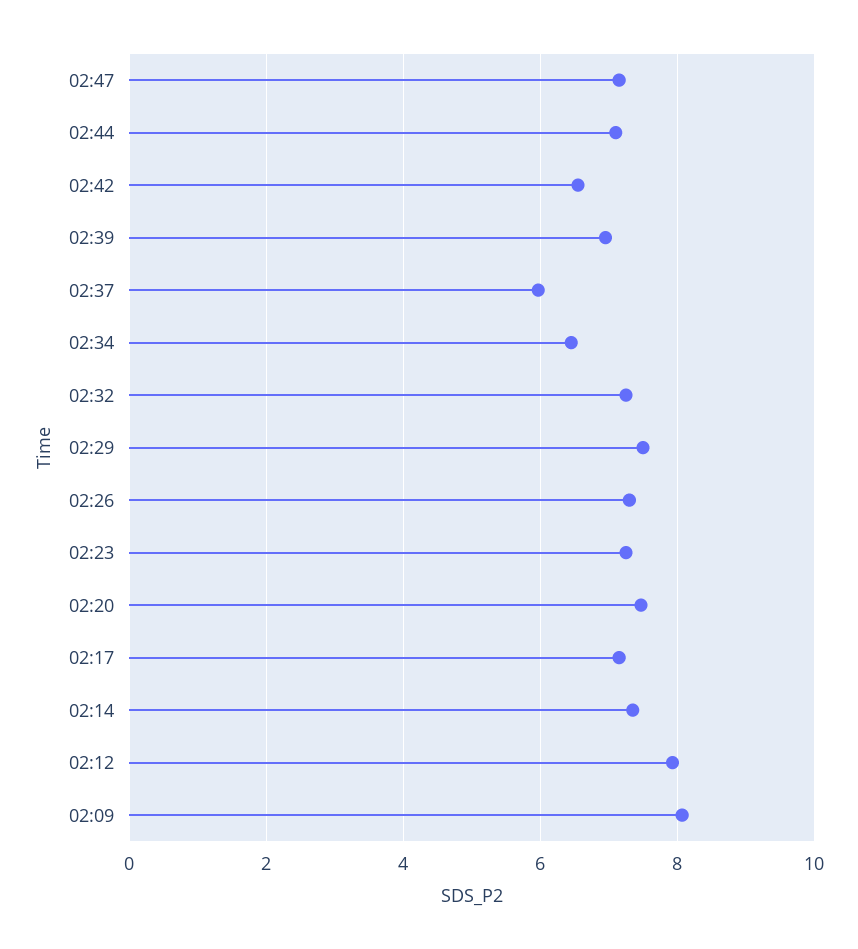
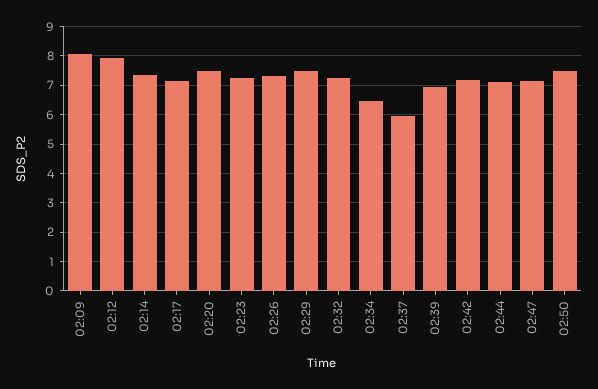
02:42: 6.6 -> 7.25
02:50: none -> 7.5

